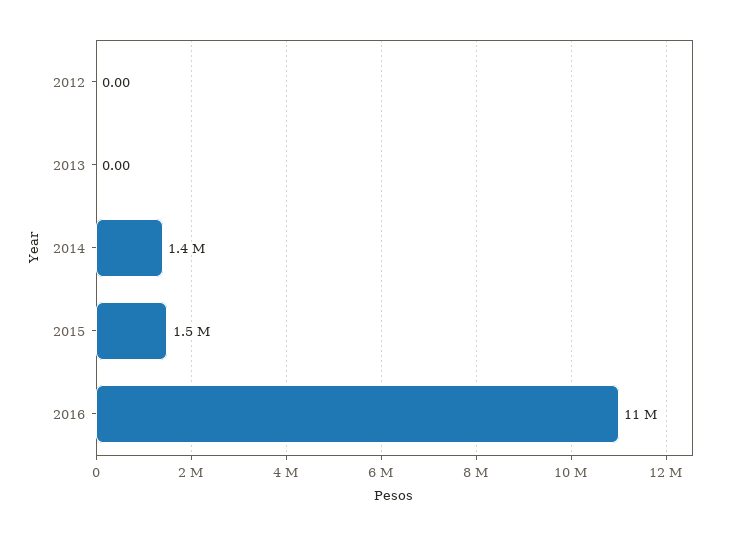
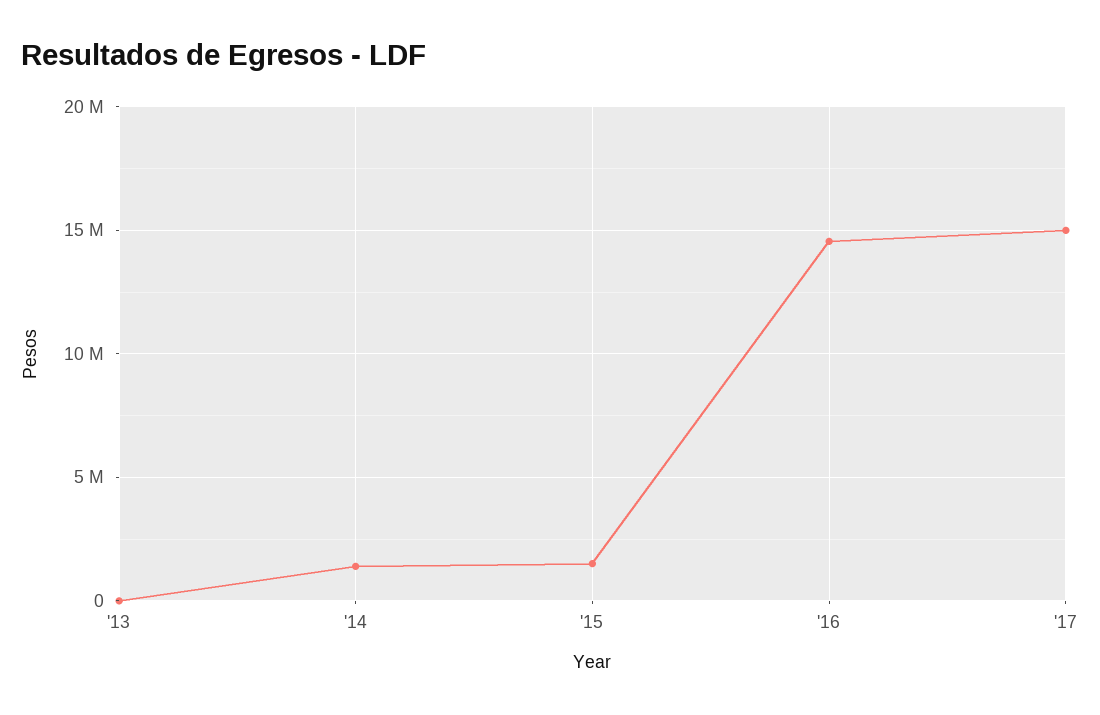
2012: 0 -> none
2016: 11000000 -> 14500000
'17: none -> 15000000

